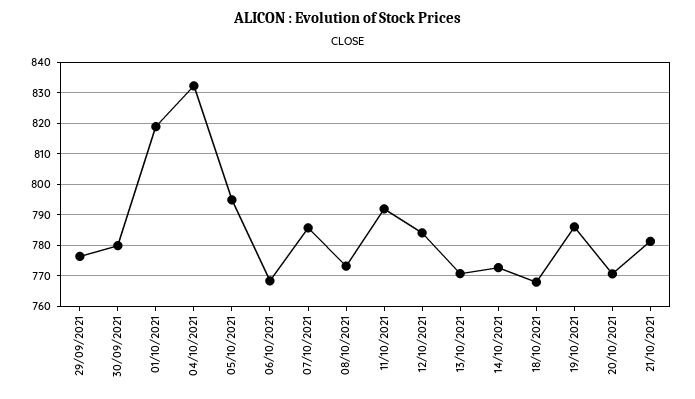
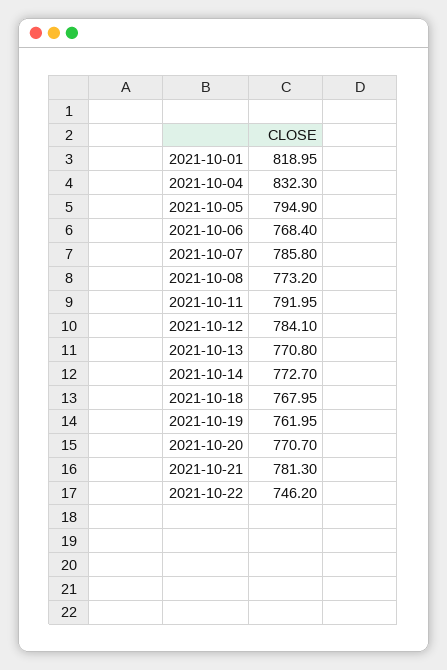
29/09/2021: 776 -> none
30/09/2021: 780 -> none
19/10/2021: 786 -> 761.95
2021-10-22: none -> 746.2

